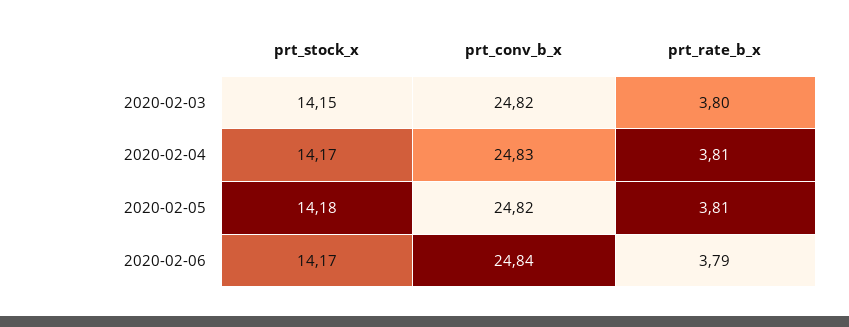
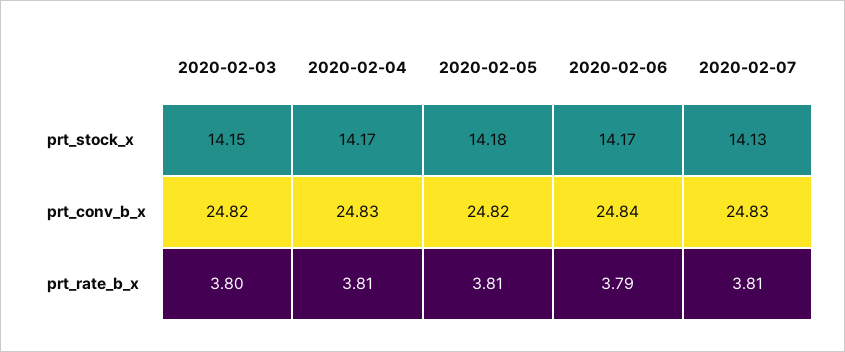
prt_stock_x, 2020-02-07: none -> 14.13
prt_conv_b_x, 2020-02-07: none -> 24.83
prt_rate_b_x, 2020-02-07: none -> 3.81

